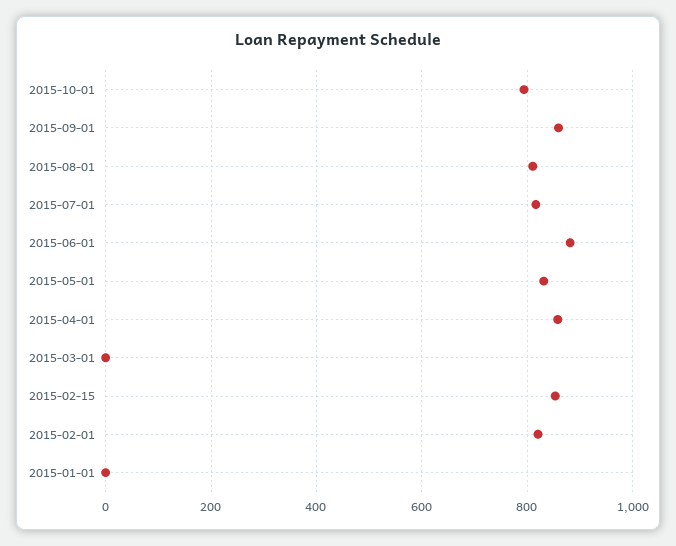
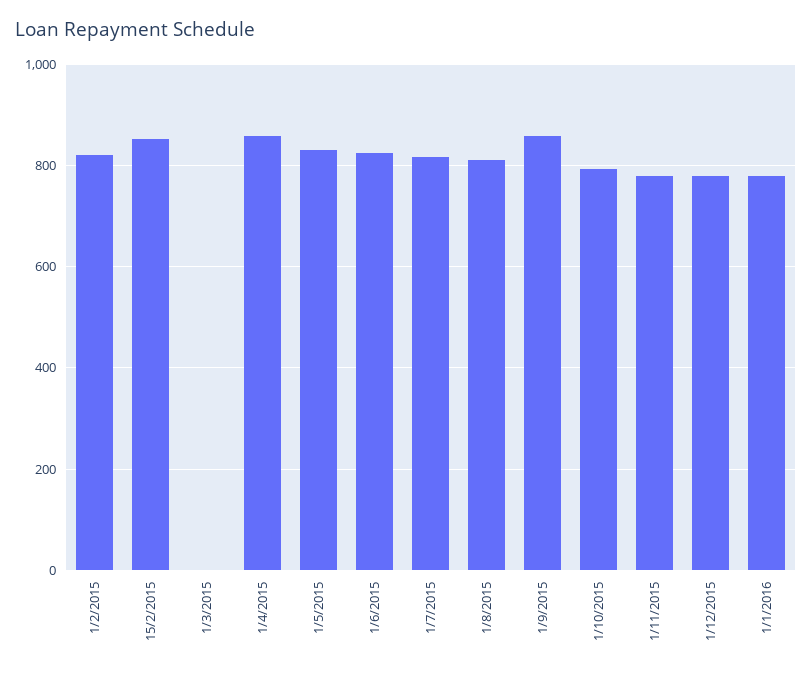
2015-06-01: 880 -> 820
2015-01-01: 0 -> none
1/11/2015: none -> 780
1/12/2015: none -> 780
1/1/2016: none -> 780

